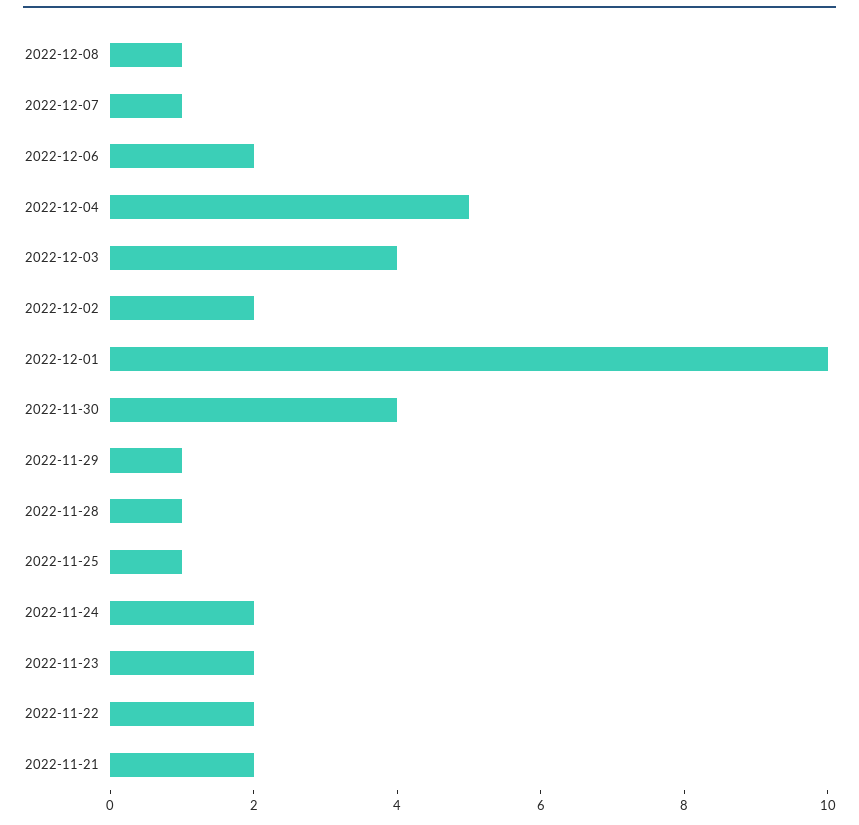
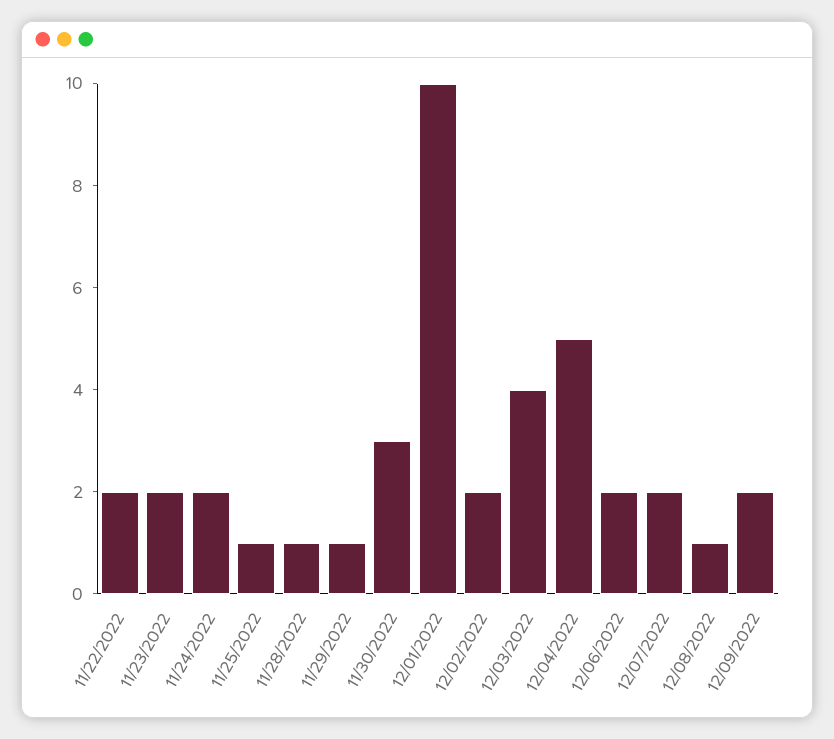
2022-12-07: 1 -> 2
2022-11-30: 4 -> 3
2022-11-21: 2 -> none
12/09/2022: none -> 2

